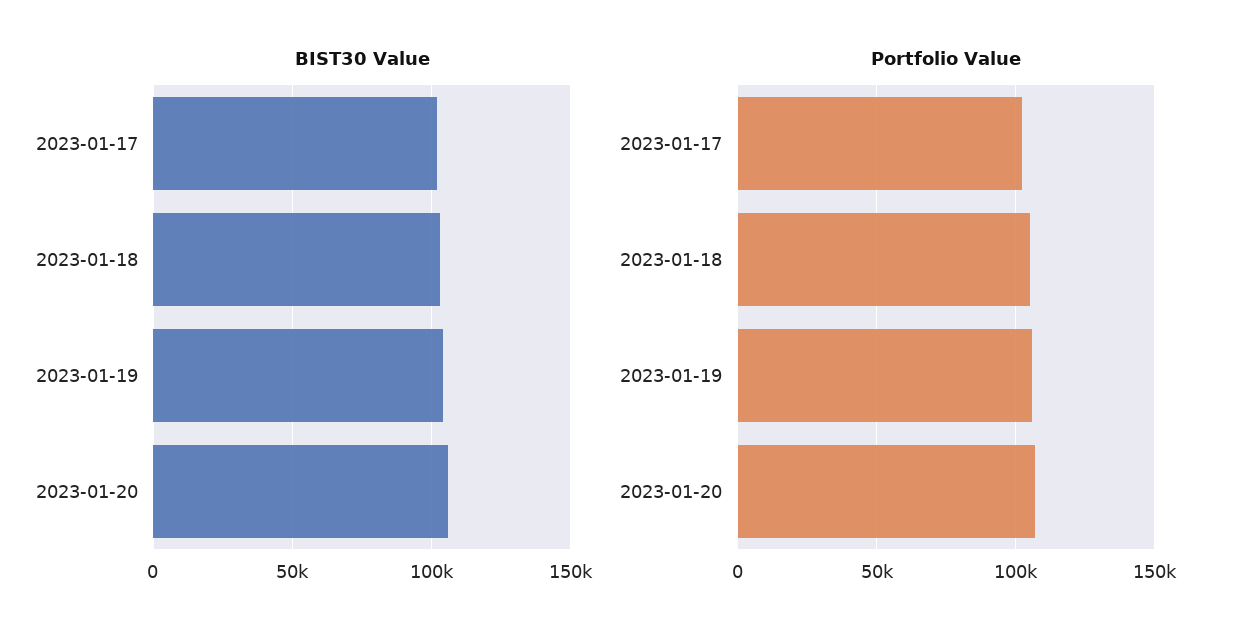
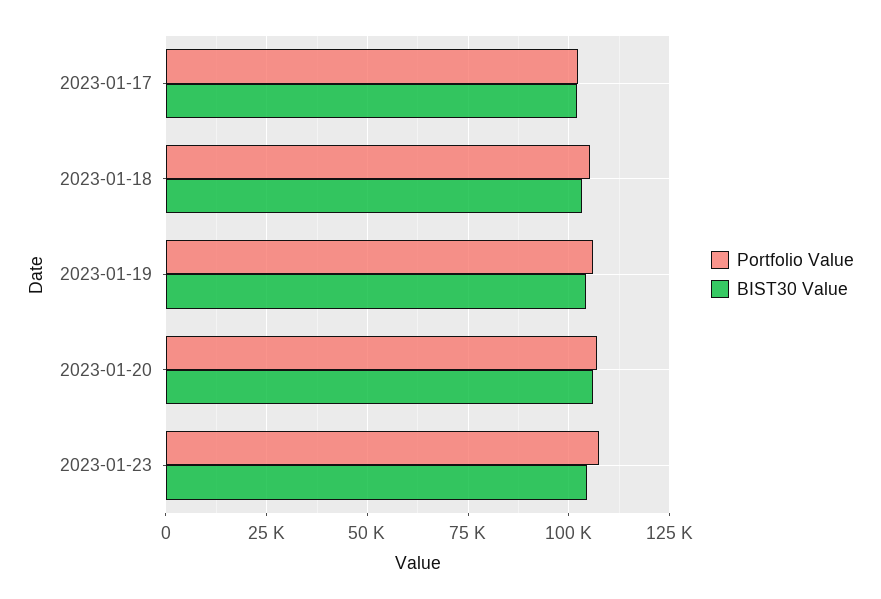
Portfolio Value, 2023-01-23: none -> 107500
BIST30 Value, 2023-01-23: none -> 105000

